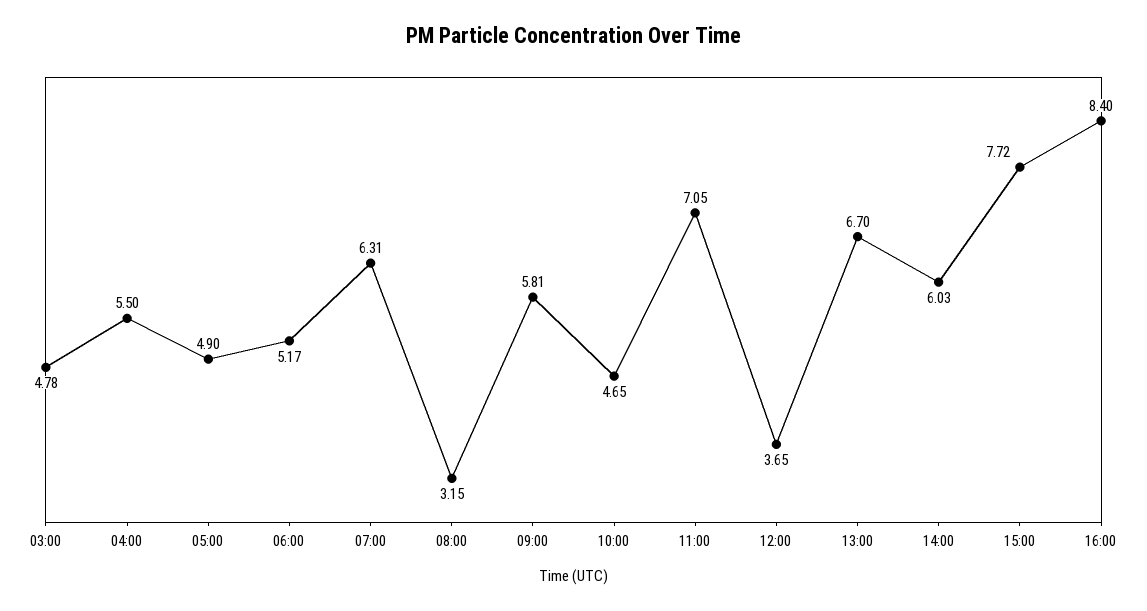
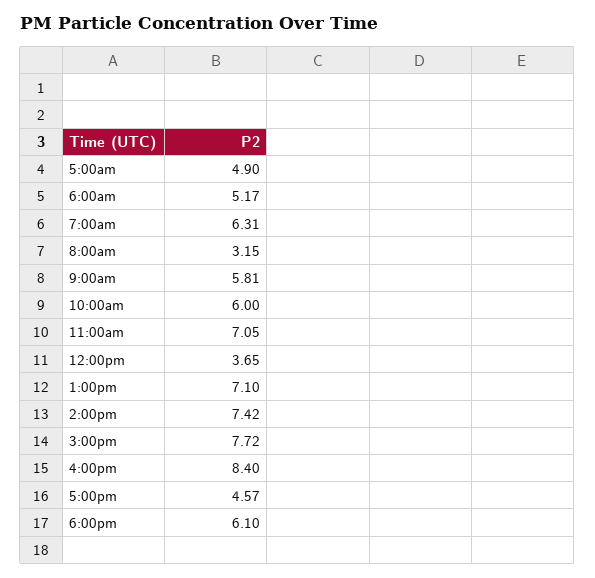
03:00: 4.78 -> none
04:00: 5.5 -> none
10:00: 4.65 -> 6
13:00: 6.7 -> 7.1
14:00: 6.03 -> 7.42
5:00pm: none -> 4.57
6:00pm: none -> 6.1

